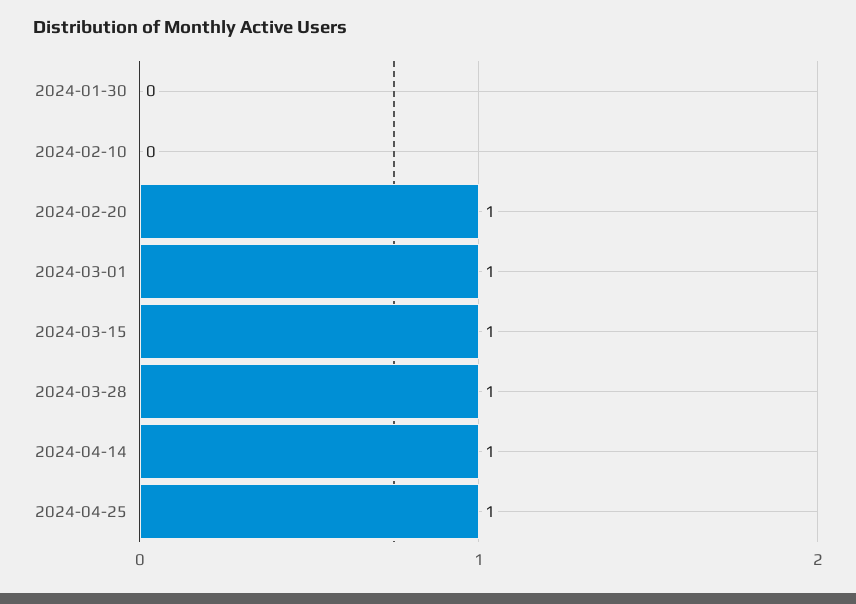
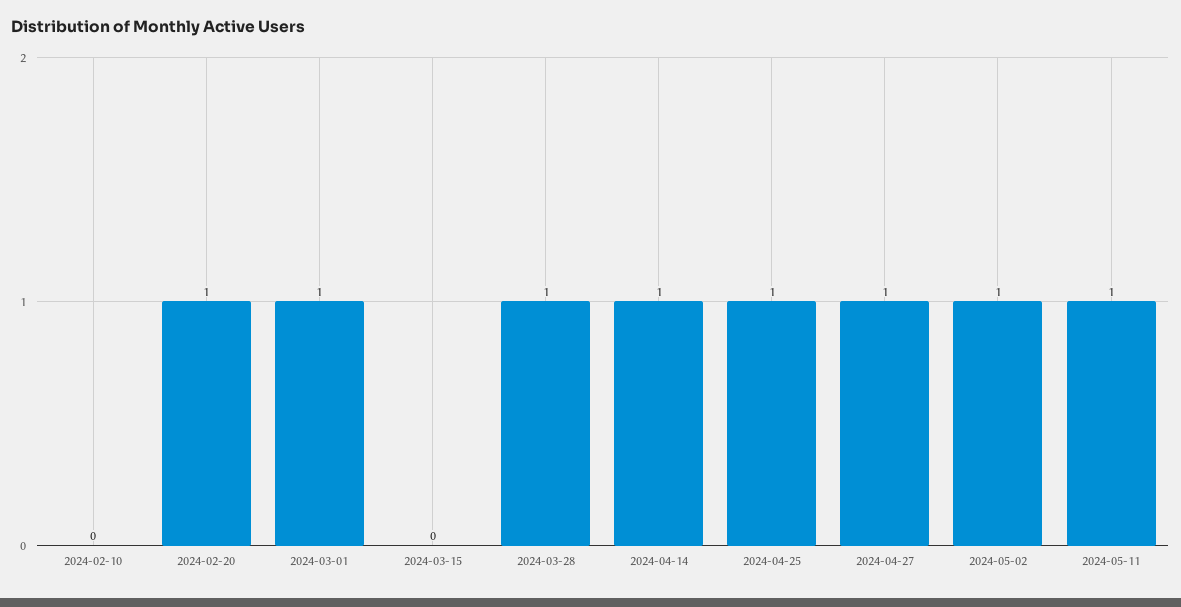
2024-01-30: 0 -> none
2024-03-15: 1 -> 0
2024-04-27: none -> 1
2024-05-02: none -> 1
2024-05-11: none -> 1

